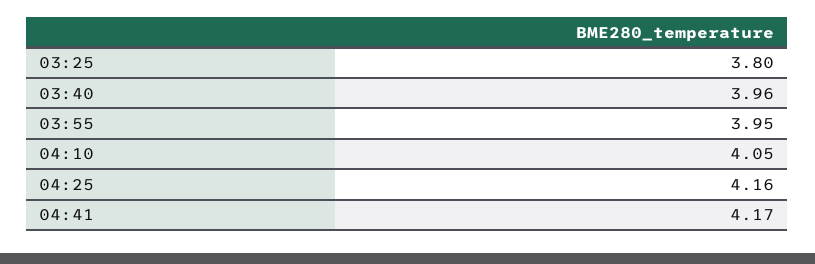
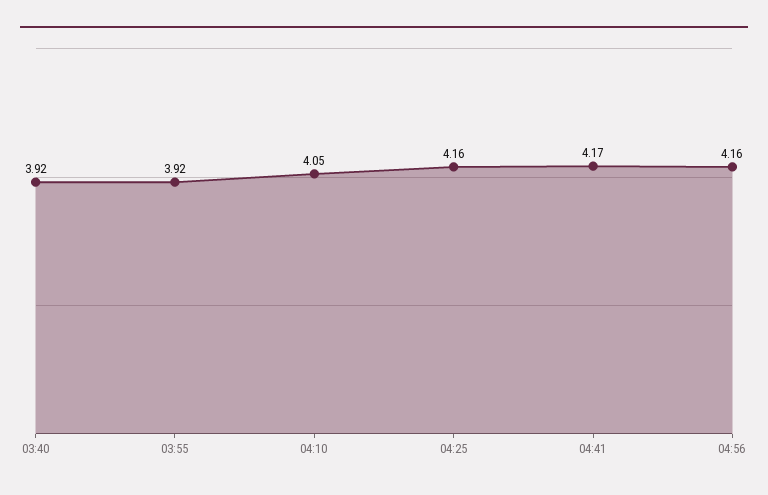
03:25: 3.8 -> none
03:40: 3.96 -> 3.92
03:55: 3.95 -> 3.92
04:56: none -> 4.16

